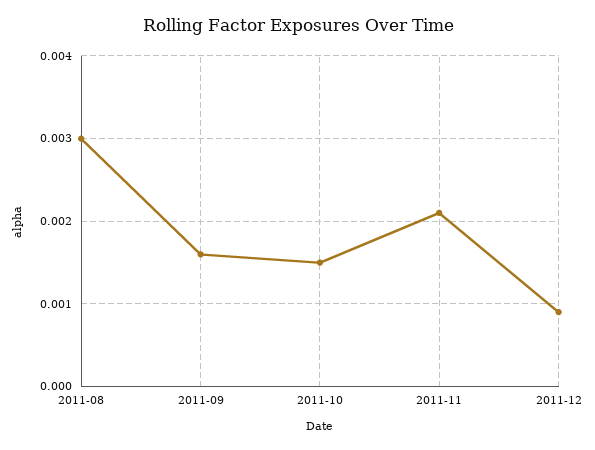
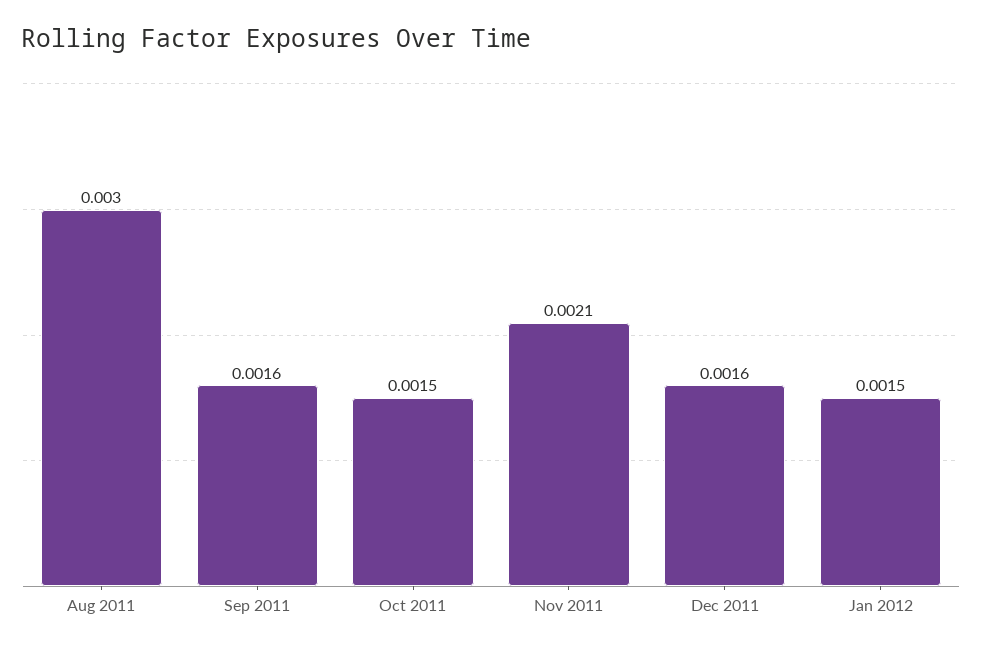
2011-12: 0.0009 -> 0.0016
Jan 2012: none -> 0.0015

